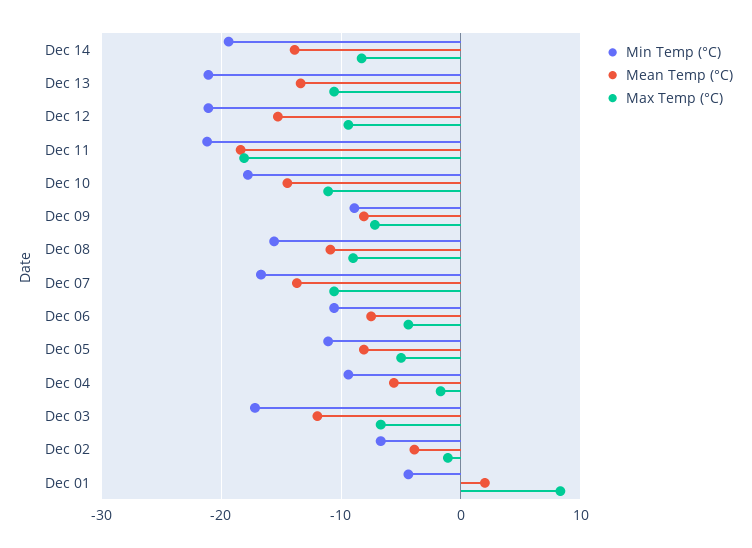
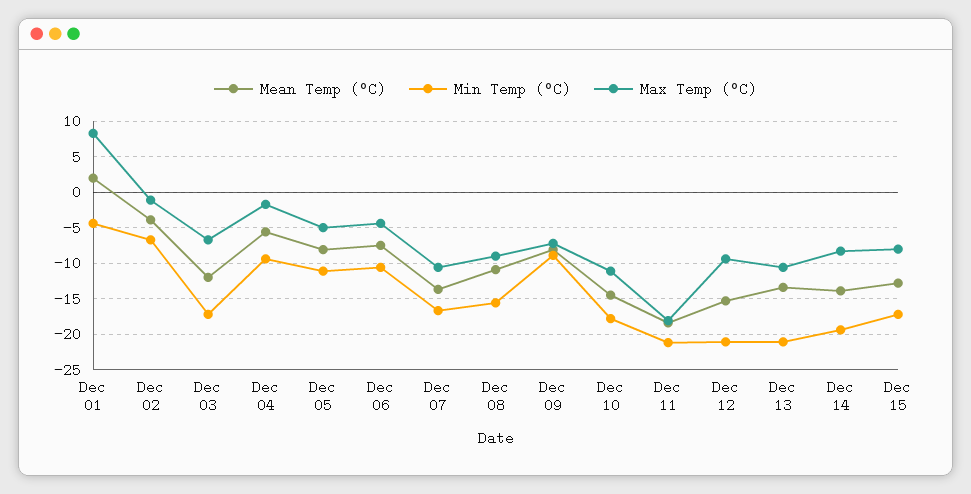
Mean Temp (°C), Dec 15: none -> -13
Min Temp (°C), Dec 15: none -> -17
Max Temp (°C), Dec 15: none -> -8

